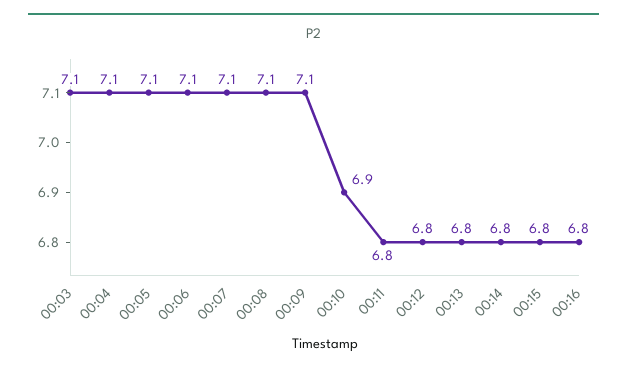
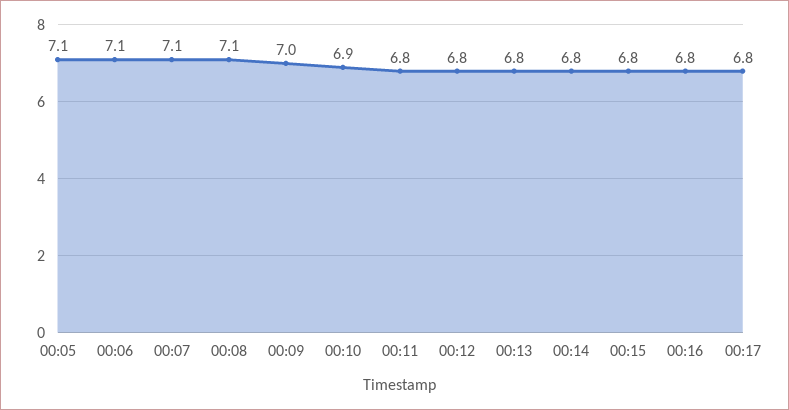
00:03: 7.1 -> none
00:04: 7.1 -> none
00:09: 7.1 -> 7
00:17: none -> 6.8

